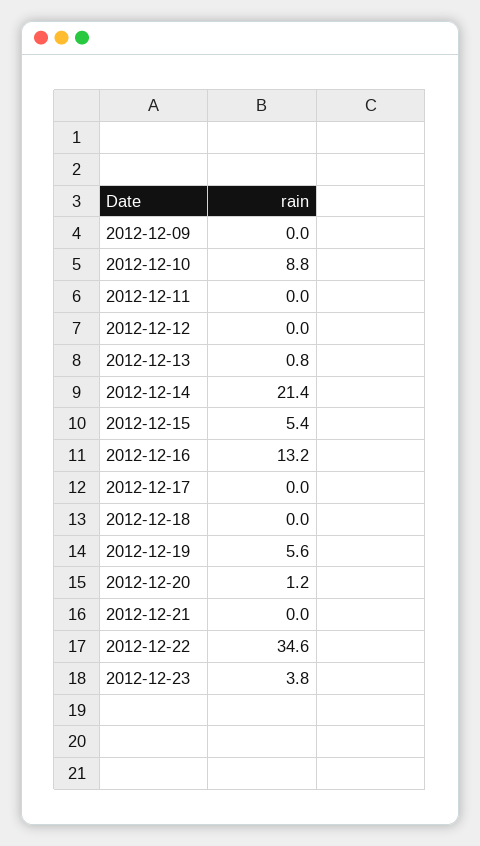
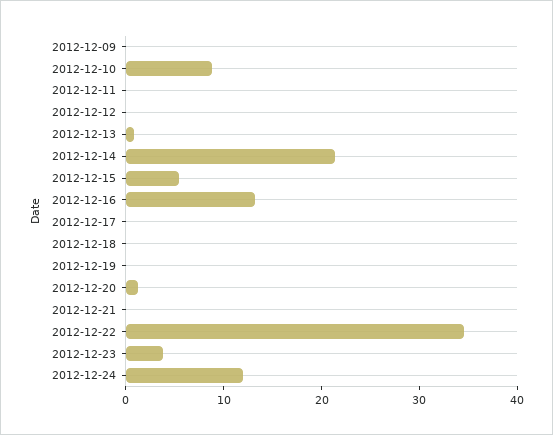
2012-12-19: 5.6 -> 0
2012-12-24: none -> 12

